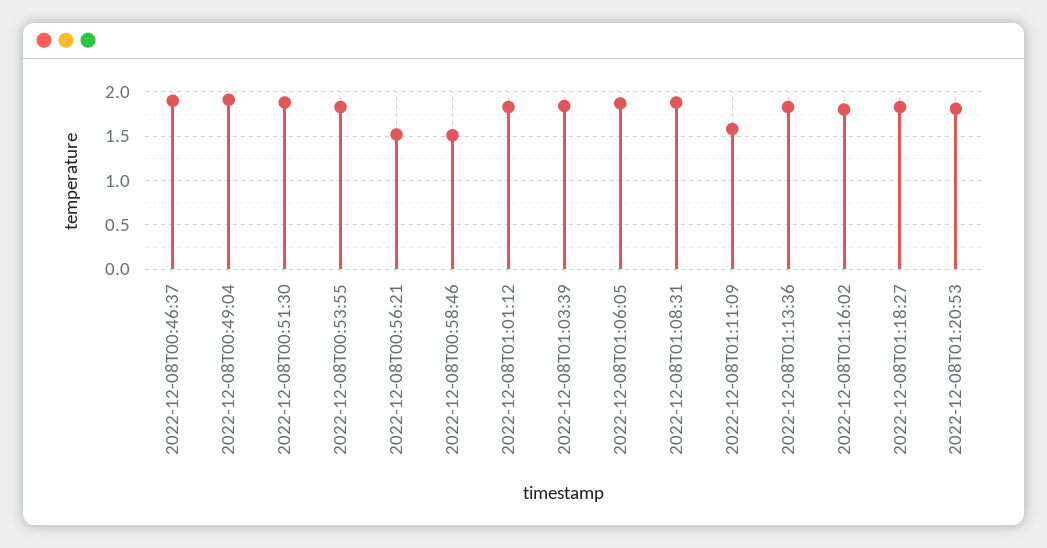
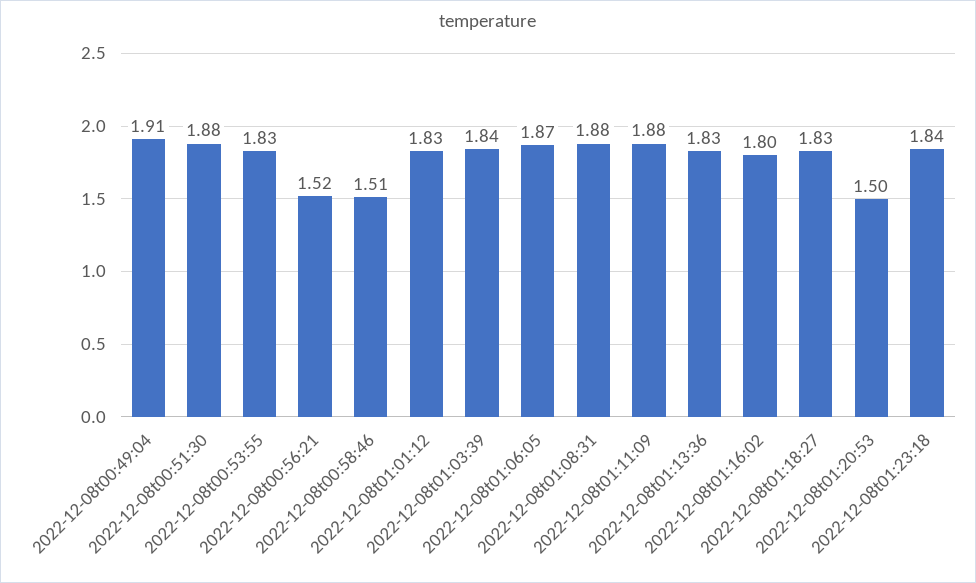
2022-12-08T00:46:37: 1.9 -> none
2022-12-08T01:11:09: 1.6 -> 1.88
2022-12-08T01:20:53: 1.8 -> 1.5
2022-12-08t01:23:18: none -> 1.84

